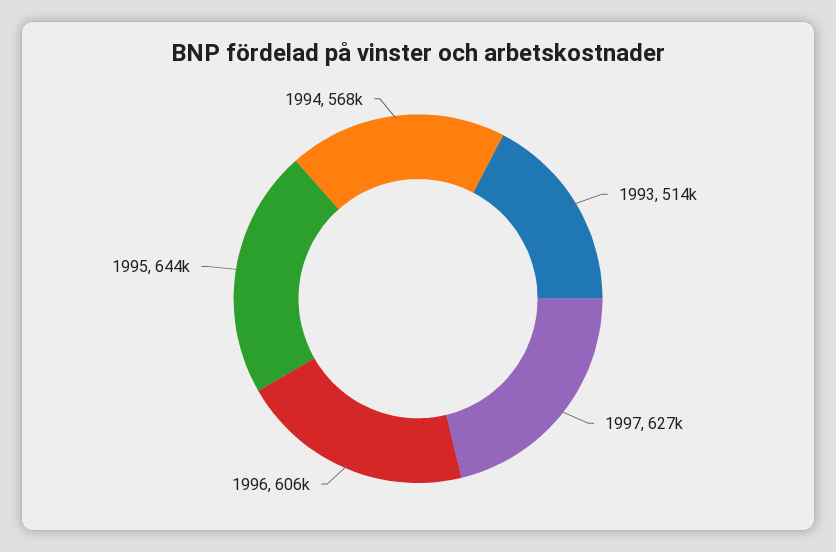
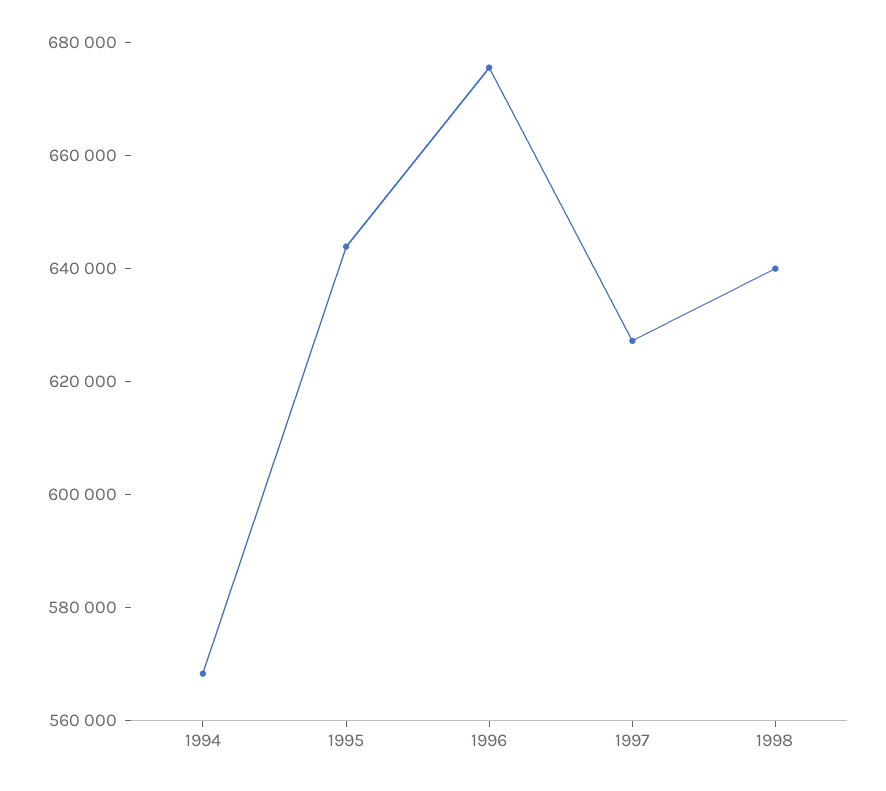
1993: 514000 -> none
1996: 606000 -> 675000
1998: none -> 640000

